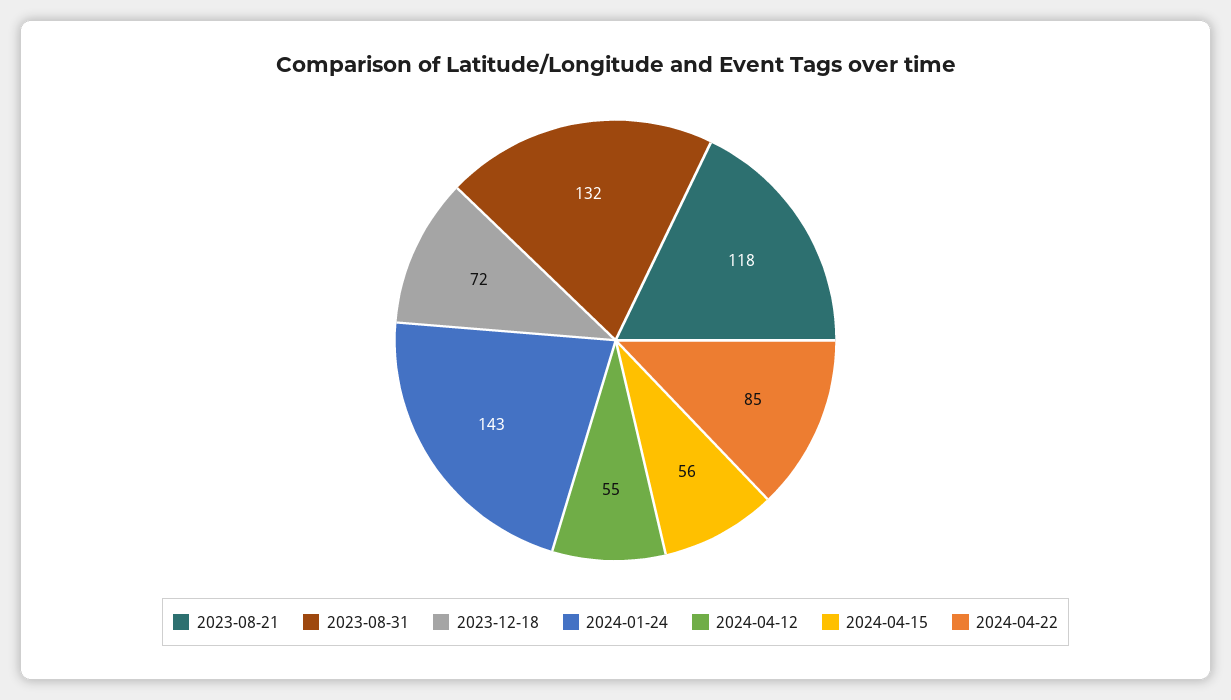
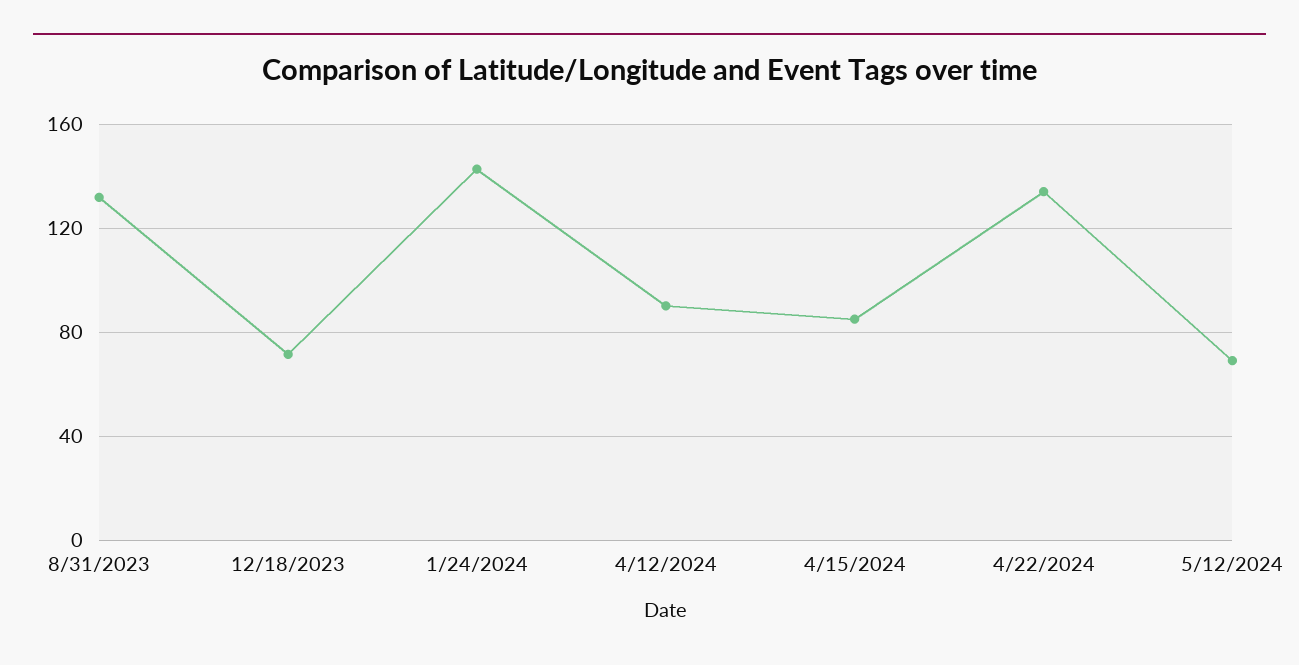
2023-08-21: 118 -> none
2024-04-12: 55 -> 90
2024-04-15: 56 -> 85
2024-04-22: 85 -> 135
5/12/2024: none -> 70

